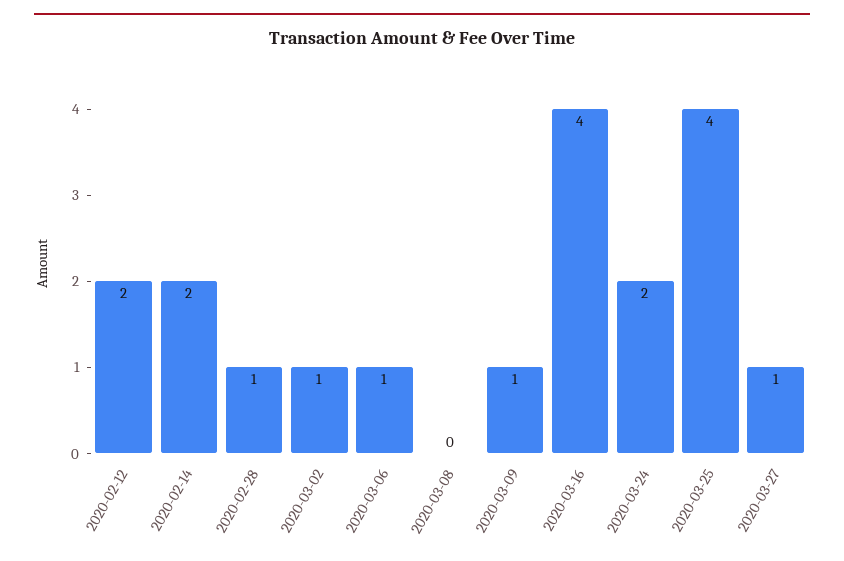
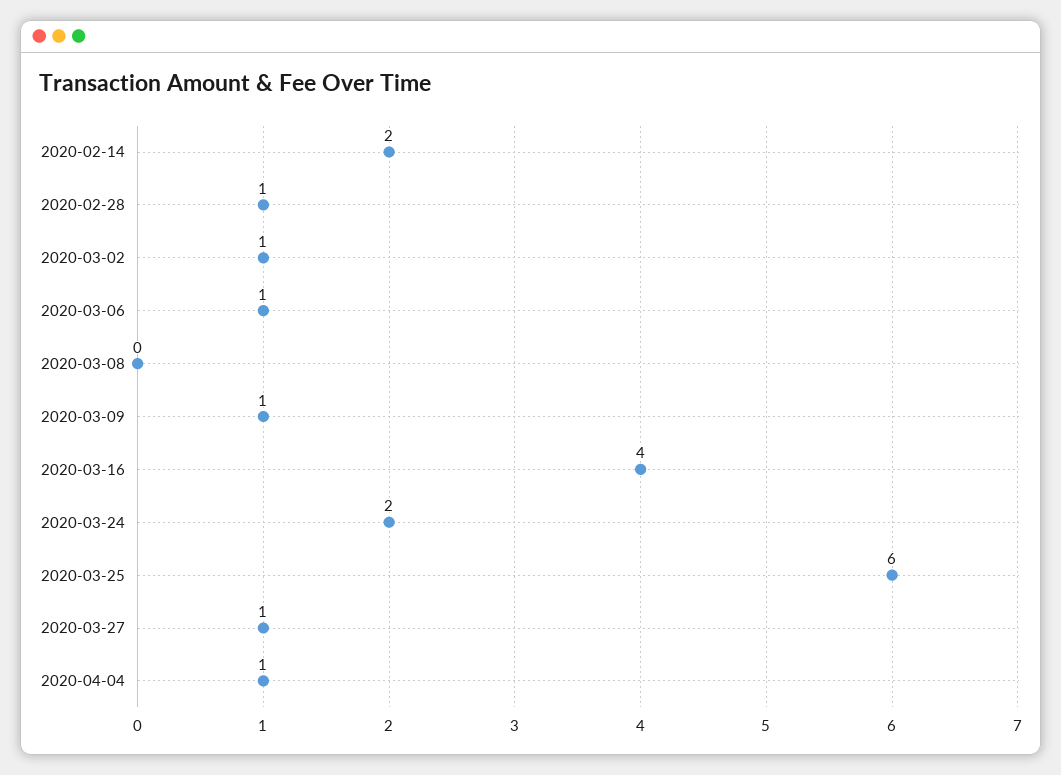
2020-02-12: 2 -> none
2020-03-25: 4 -> 6
2020-04-04: none -> 1

